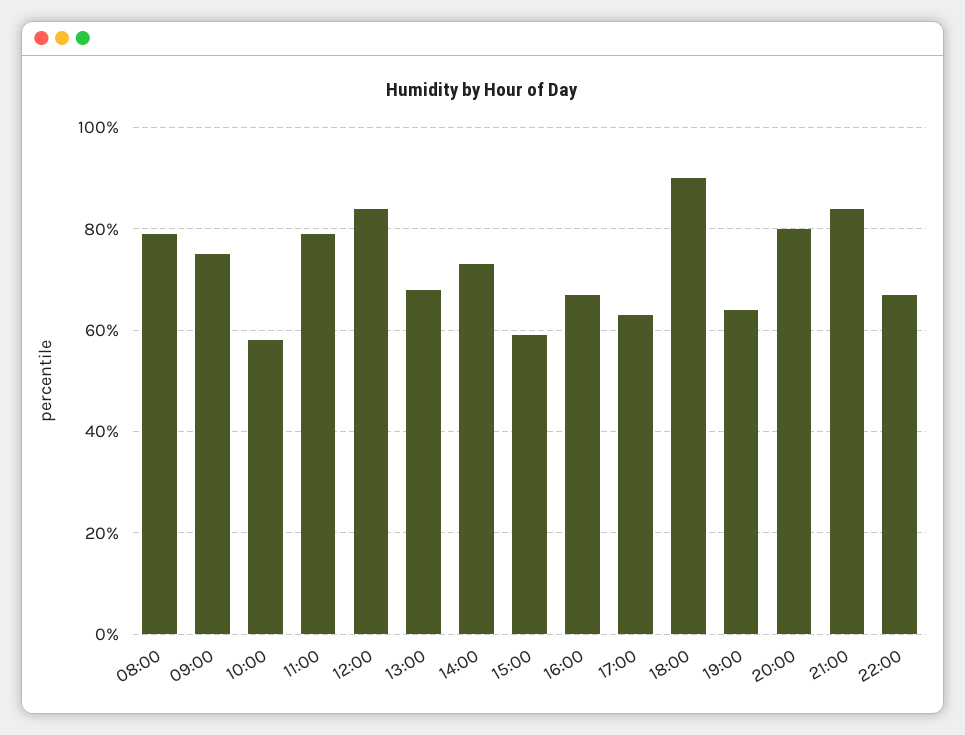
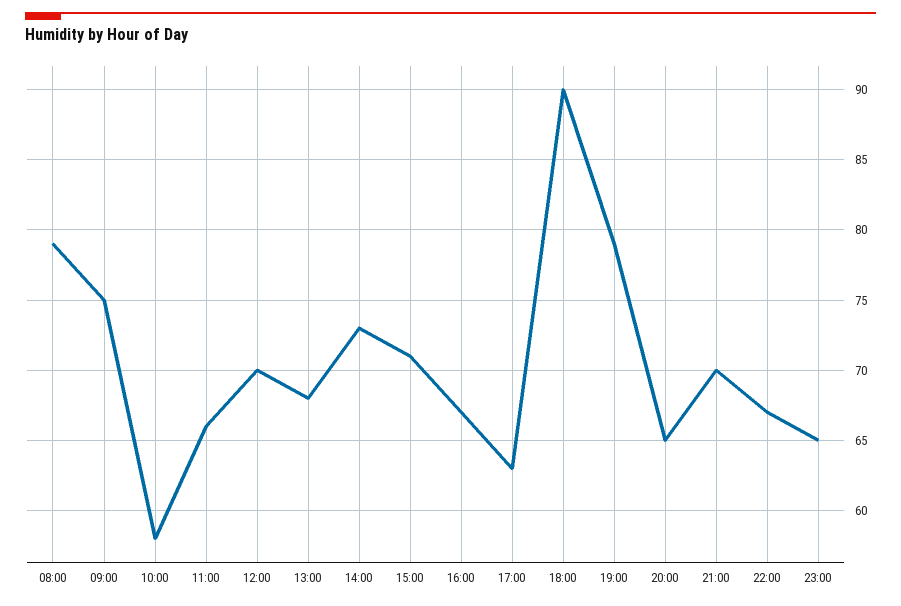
11:00: 80 -> 66
12:00: 85 -> 70
15:00: 60 -> 71
19:00: 65 -> 79
20:00: 80 -> 65
21:00: 85 -> 70
23:00: none -> 65

